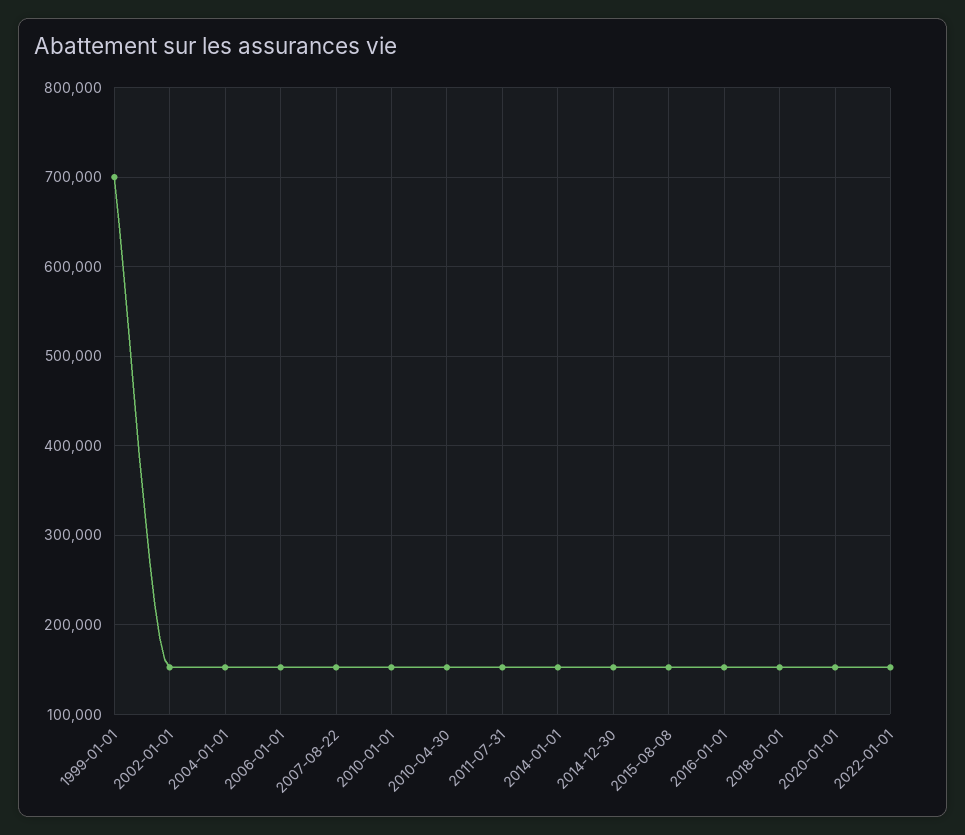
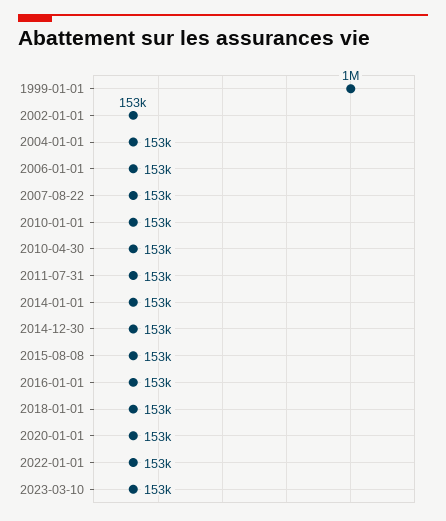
1999-01-01: 700000 -> 1000000
2023-03-10: none -> 153000

